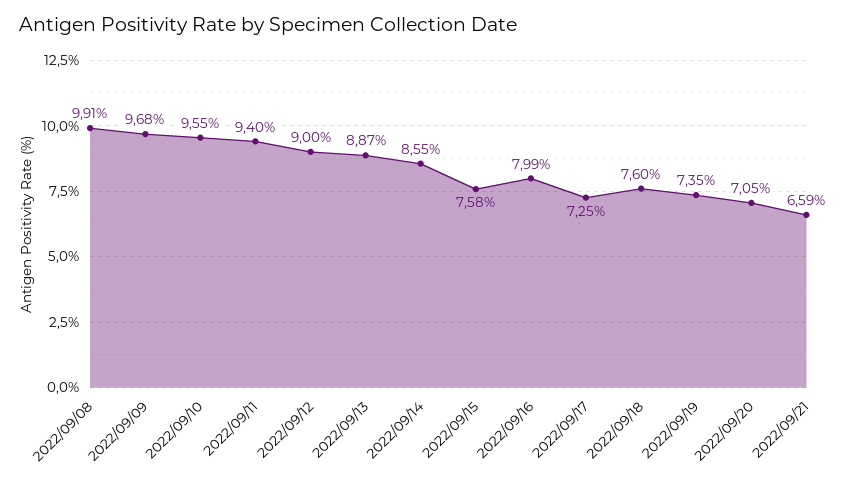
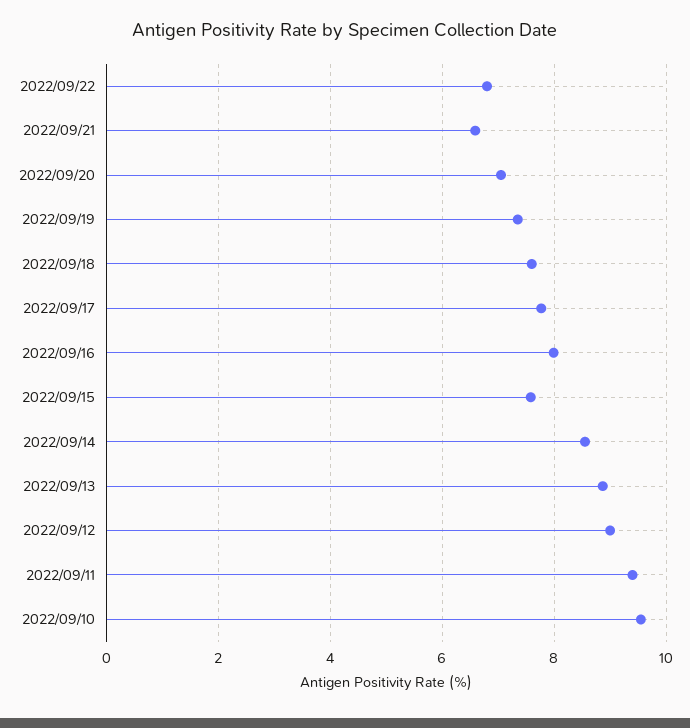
2022/09/08: 9.91 -> none
2022/09/09: 9.68 -> none
2022/09/17: 7.25 -> 7.8
2022/09/22: none -> 6.8

